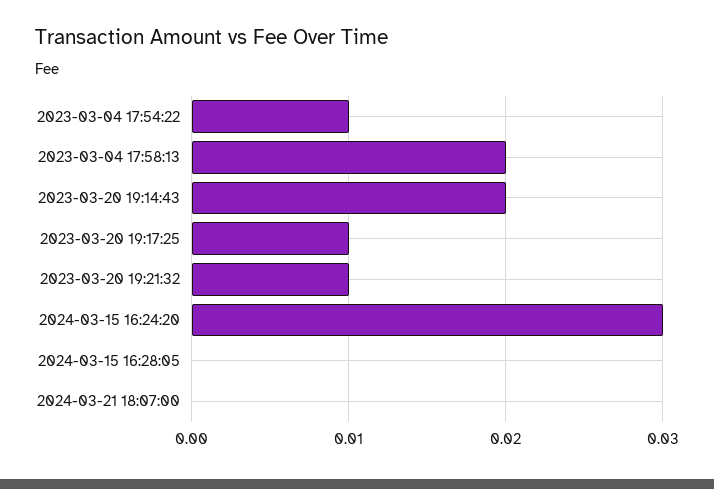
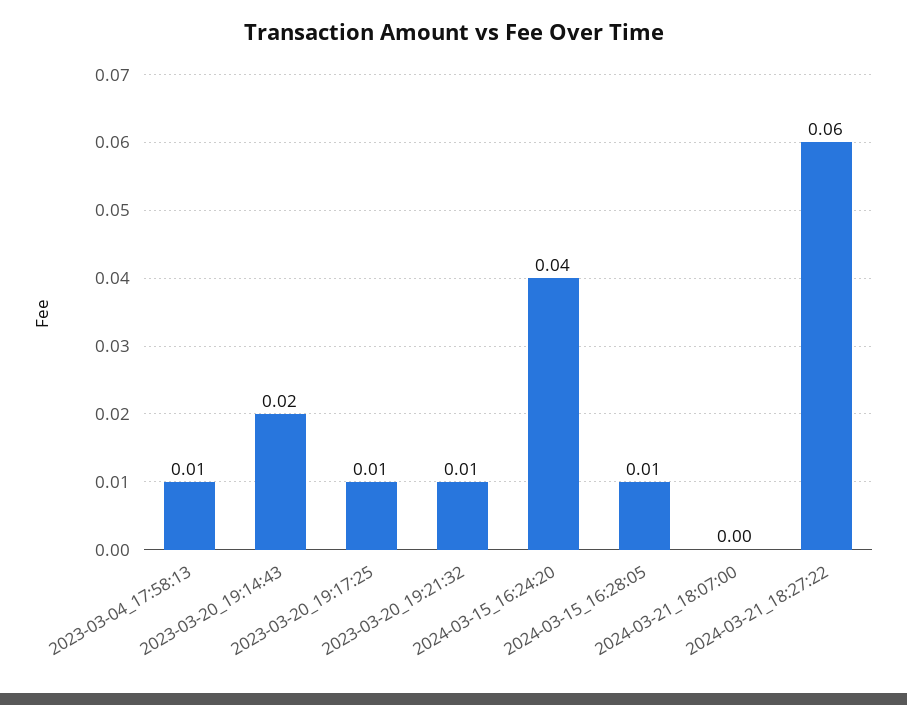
2023-03-04 17:54:22: 0.01 -> none
2023-03-04 17:58:13: 0.02 -> 0.01
2024-03-15 16:24:20: 0.03 -> 0.04
2024-03-15 16:28:05: 0 -> 0.01
2024-03-21_18:27:22: none -> 0.06

